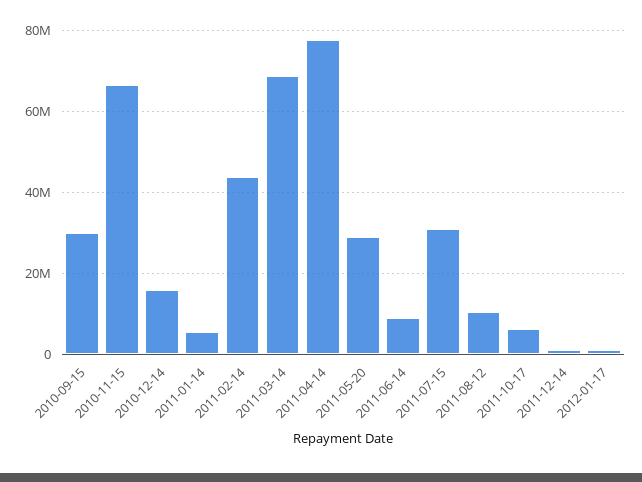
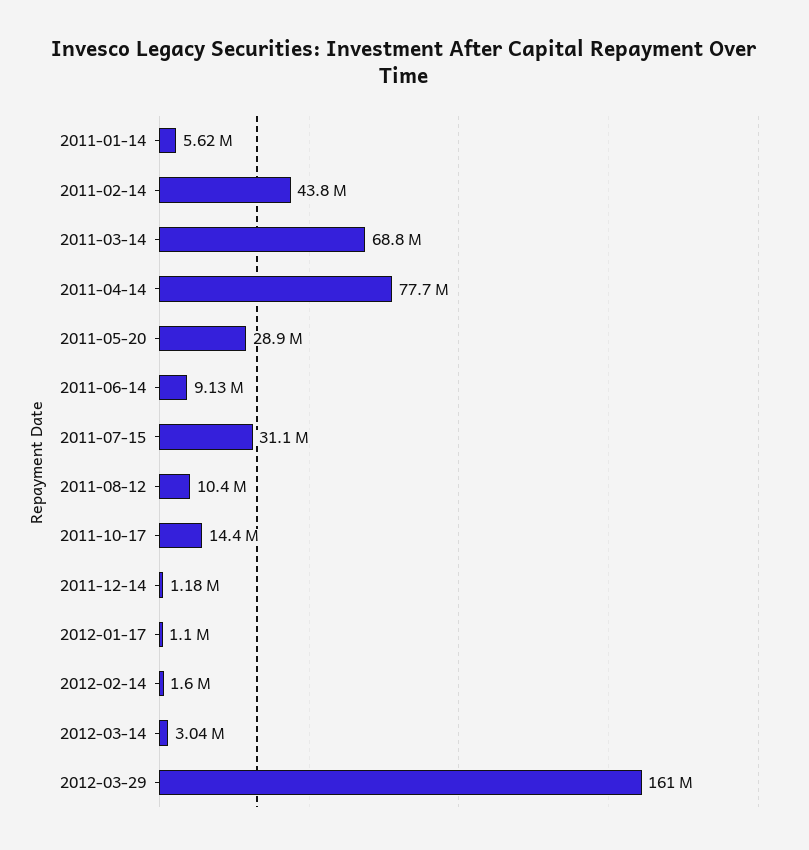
2010-09-15: 30000000 -> none
2010-11-15: 66000000 -> none
2010-12-14: 16000000 -> none
2011-10-17: 6000000 -> 14400000
2012-02-14: none -> 1600000
2012-03-14: none -> 3040000
2012-03-29: none -> 161000000

